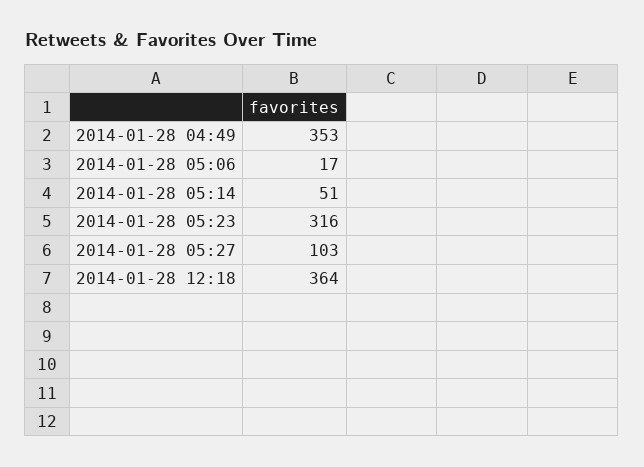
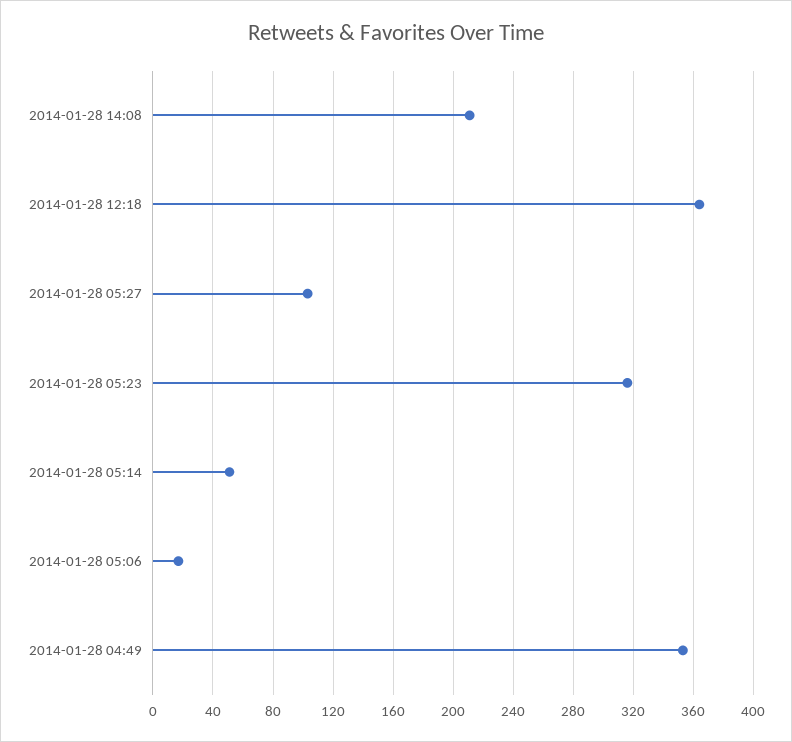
2014-01-28 14:08: none -> 210

